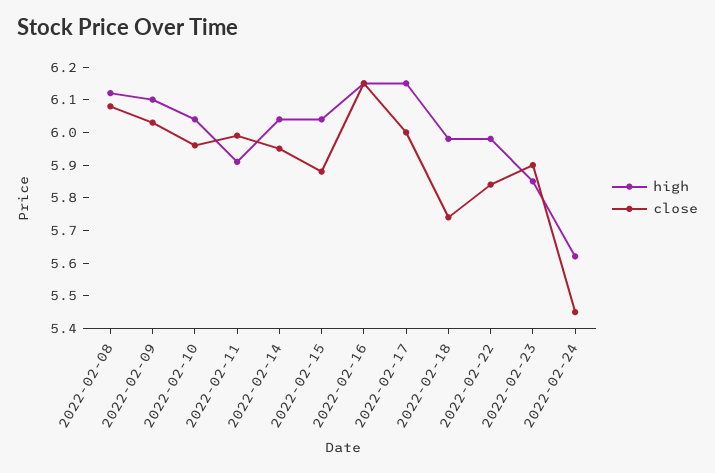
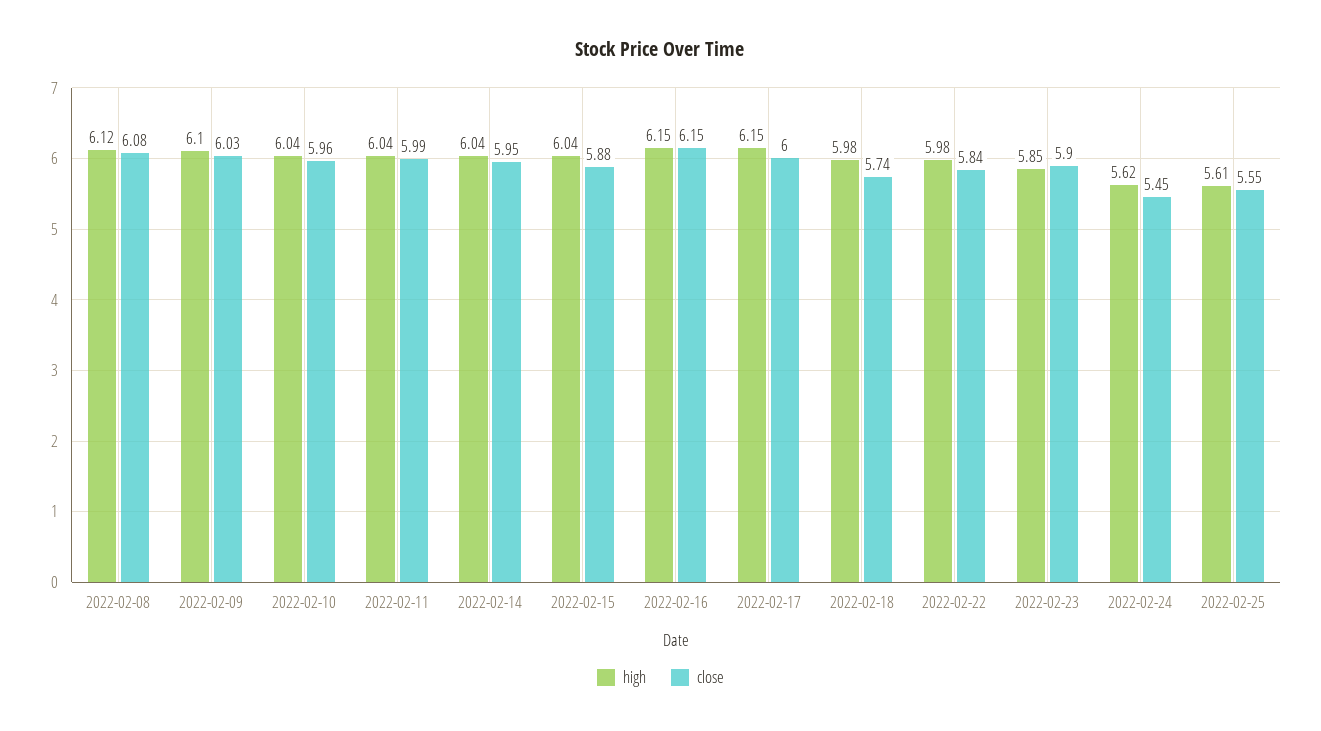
high, 2022-02-11: 5.9 -> 6.04
high, 2022-02-25: none -> 5.61
close, 2022-02-25: none -> 5.55

